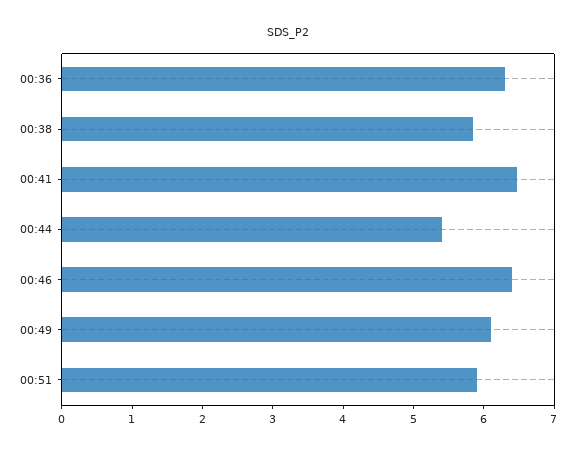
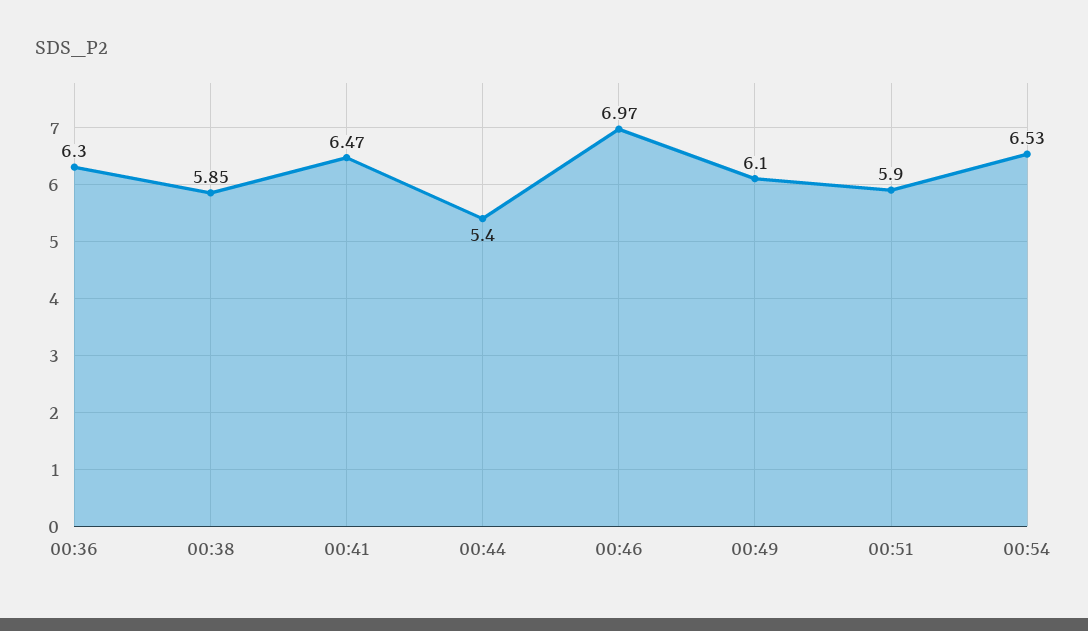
00:46: 6.4 -> 6.97
00:54: none -> 6.53

